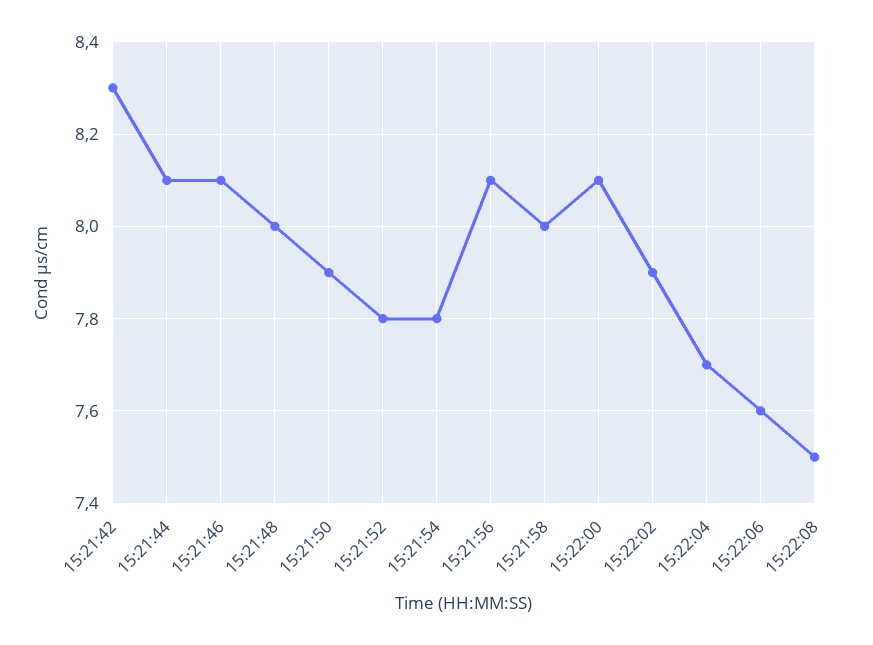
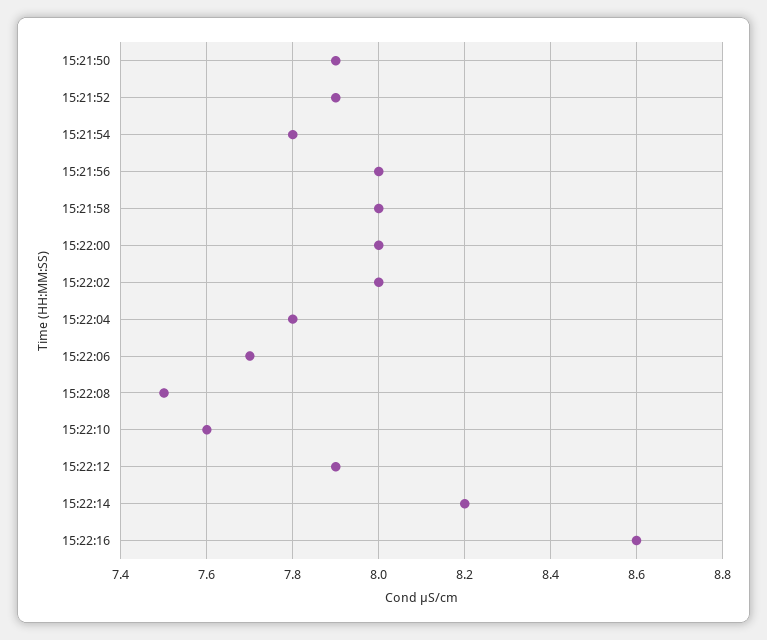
15:21:42: 8.3 -> none
15:21:44: 8.1 -> none
15:21:46: 8.1 -> none
15:21:48: 8 -> none
15:21:52: 7.8 -> 7.9
15:21:56: 8.1 -> 8
15:22:00: 8.1 -> 8
15:22:02: 7.9 -> 8
15:22:04: 7.7 -> 7.8
15:22:06: 7.6 -> 7.7
15:22:10: none -> 7.6
15:22:12: none -> 7.9
15:22:14: none -> 8.2
15:22:16: none -> 8.6

